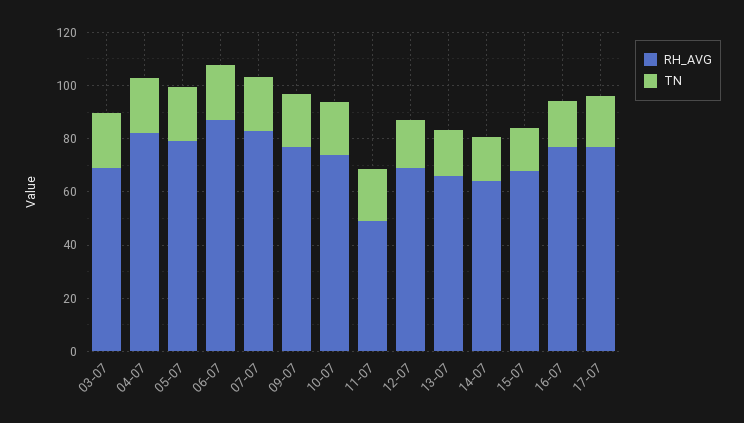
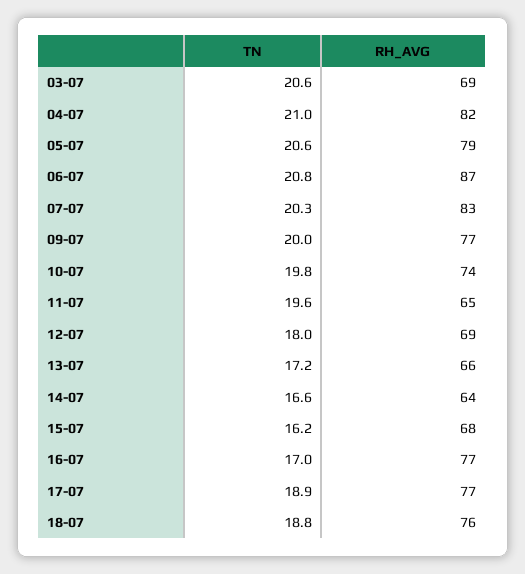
RH_AVG, 11-07: 50 -> 65
TN, 18-07: none -> 18.8
RH_AVG, 18-07: none -> 76

